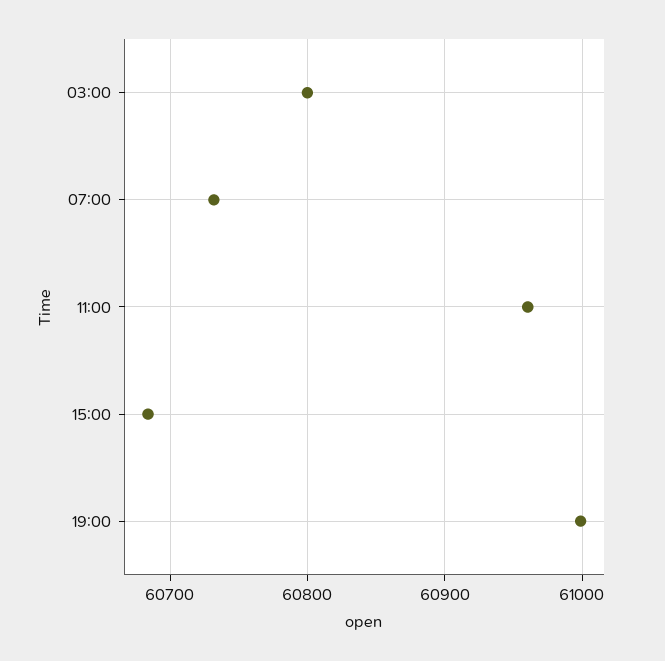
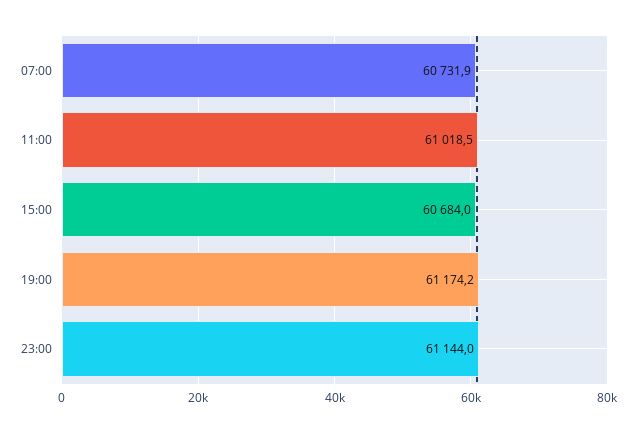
03:00: 60800 -> none
11:00: 60960 -> 61018.5
19:00: 61000 -> 61174.2
23:00: none -> 61144

